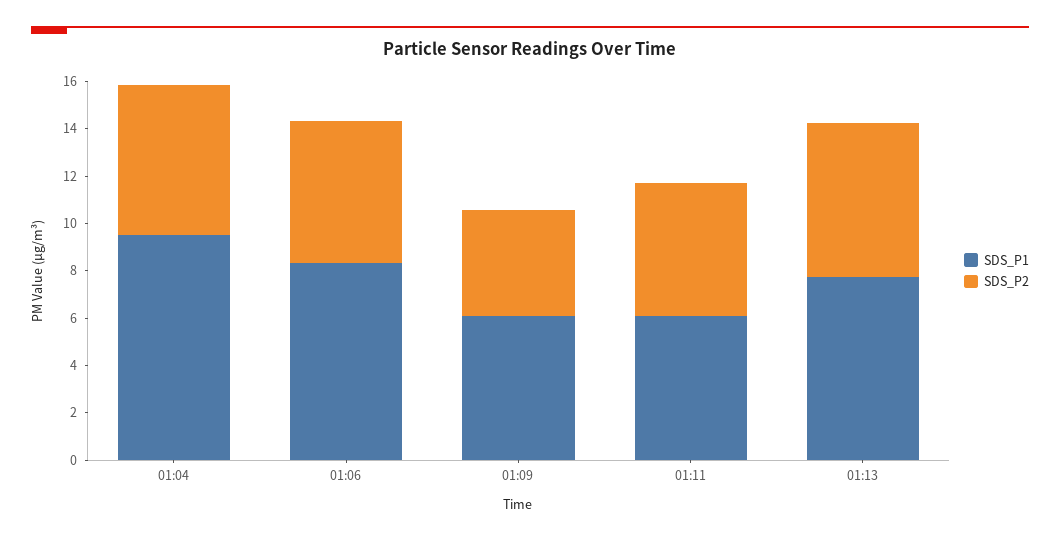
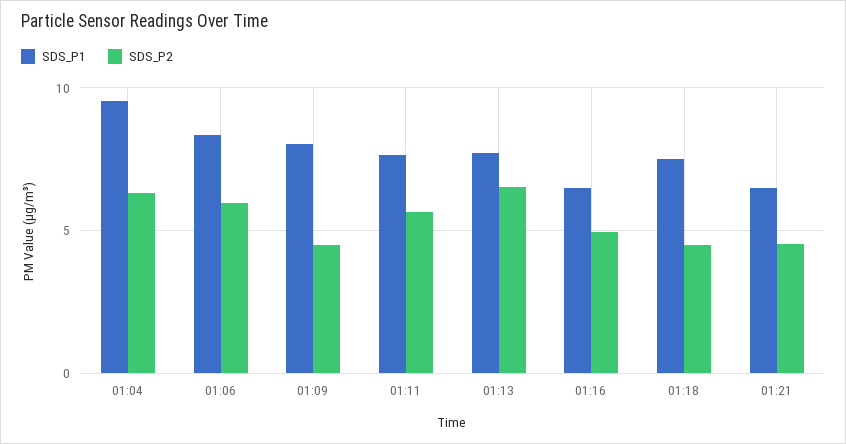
SDS_P1, 01:09: 6 -> 8
SDS_P1, 01:11: 6 -> 7.5
SDS_P1, 01:16: none -> 6.5
SDS_P2, 01:16: none -> 5
SDS_P1, 01:18: none -> 7.5
SDS_P2, 01:18: none -> 4.5
SDS_P1, 01:21: none -> 6.5
SDS_P2, 01:21: none -> 4.5

